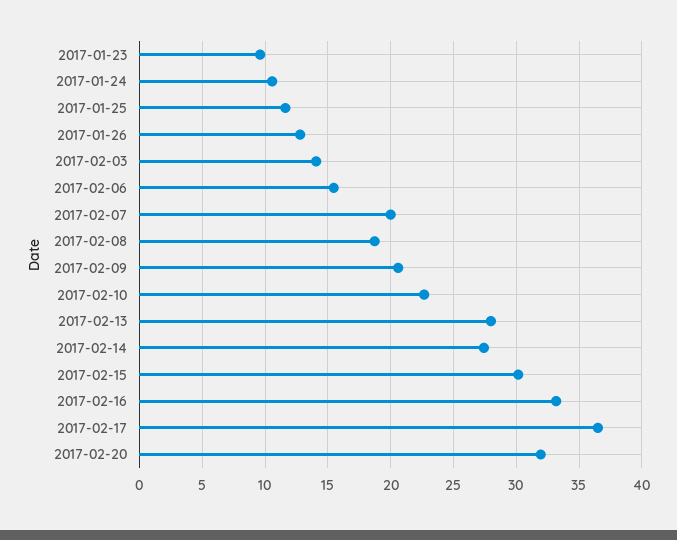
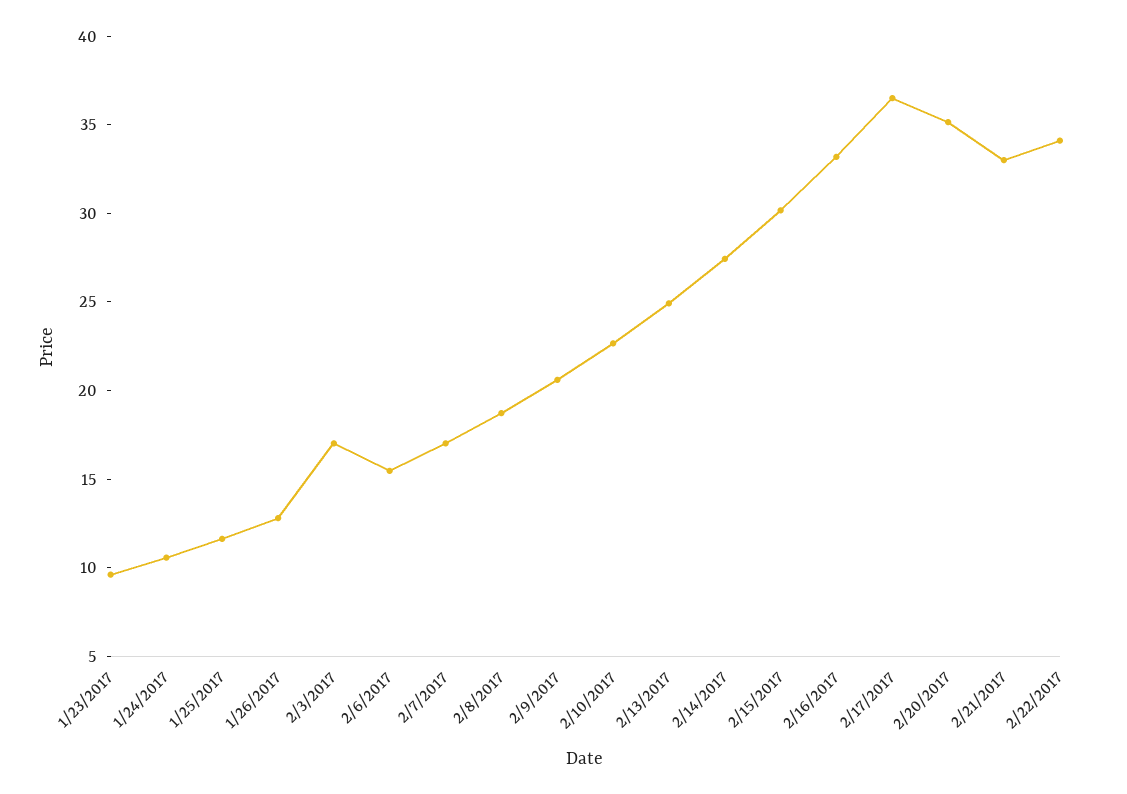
2017-02-03: 14 -> 17
2017-02-07: 20 -> 17
2017-02-13: 28 -> 25
2017-02-20: 32 -> 35
2/21/2017: none -> 33
2/22/2017: none -> 34

